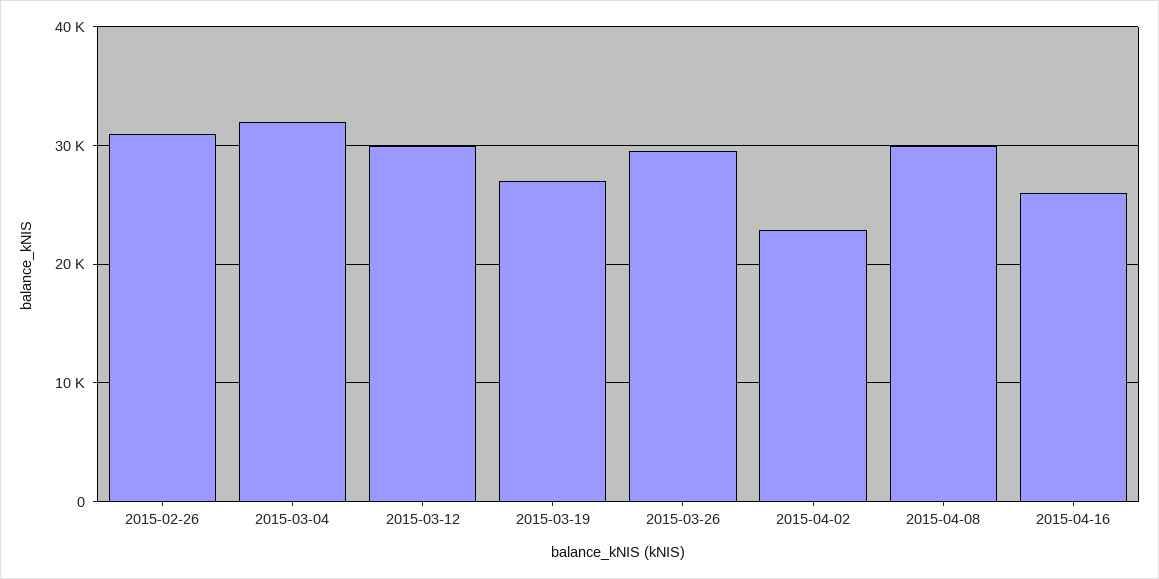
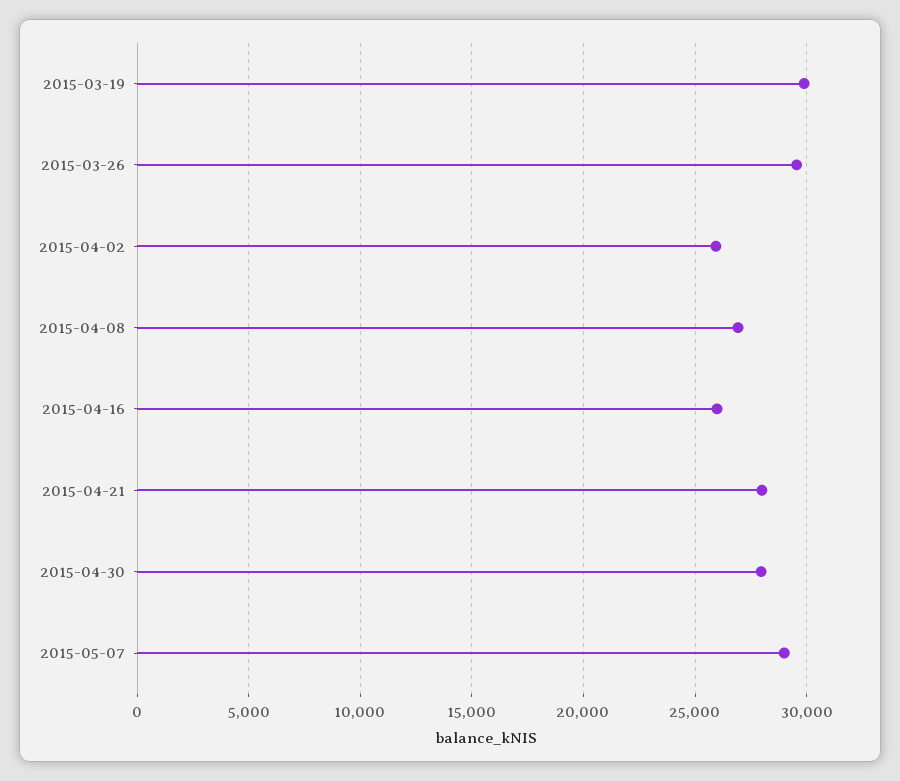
2015-02-26: 31000 -> none
2015-03-04: 32000 -> none
2015-03-12: 30000 -> none
2015-03-19: 27000 -> 30000
2015-04-02: 23000 -> 26000
2015-04-08: 30000 -> 27000
2015-04-21: none -> 28000
2015-04-30: none -> 28000
2015-05-07: none -> 29000

